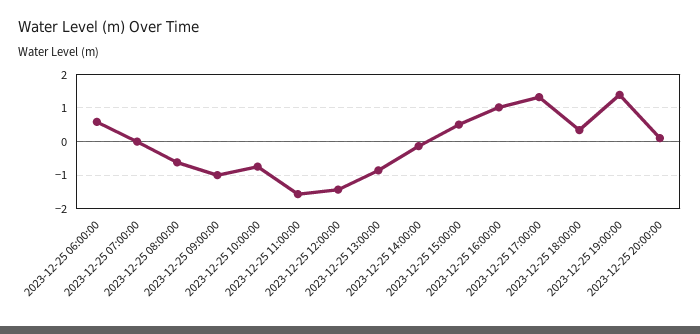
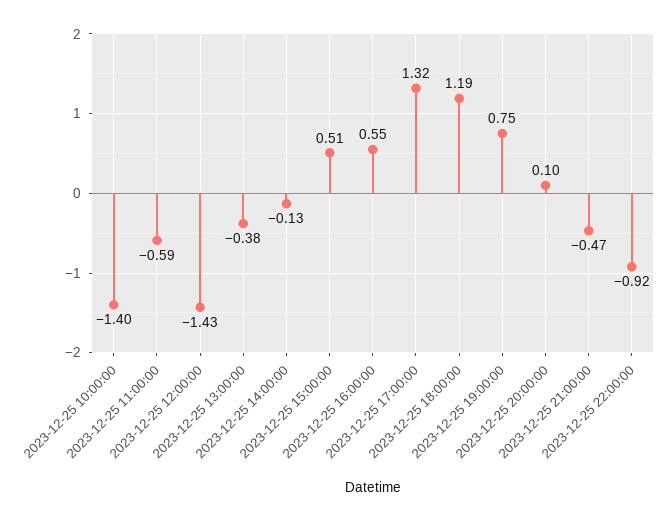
2023-12-25 06:00:00: 0.6 -> none
2023-12-25 07:00:00: 0 -> none
2023-12-25 08:00:00: -0.6 -> none
2023-12-25 09:00:00: -1 -> none
2023-12-25 10:00:00: -0.8 -> -1.4
2023-12-25 11:00:00: -1.6 -> -0.59
2023-12-25 13:00:00: -0.8 -> -0.38
2023-12-25 16:00:00: 1 -> 0.55
2023-12-25 18:00:00: 0.4 -> 1.19
2023-12-25 19:00:00: 1.4 -> 0.75
2023-12-25 21:00:00: none -> -0.47
2023-12-25 22:00:00: none -> -0.92

